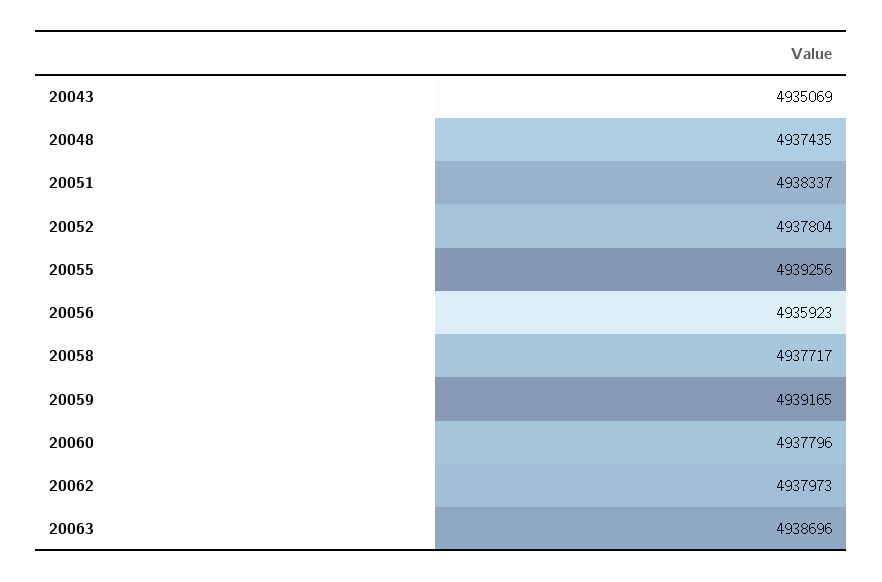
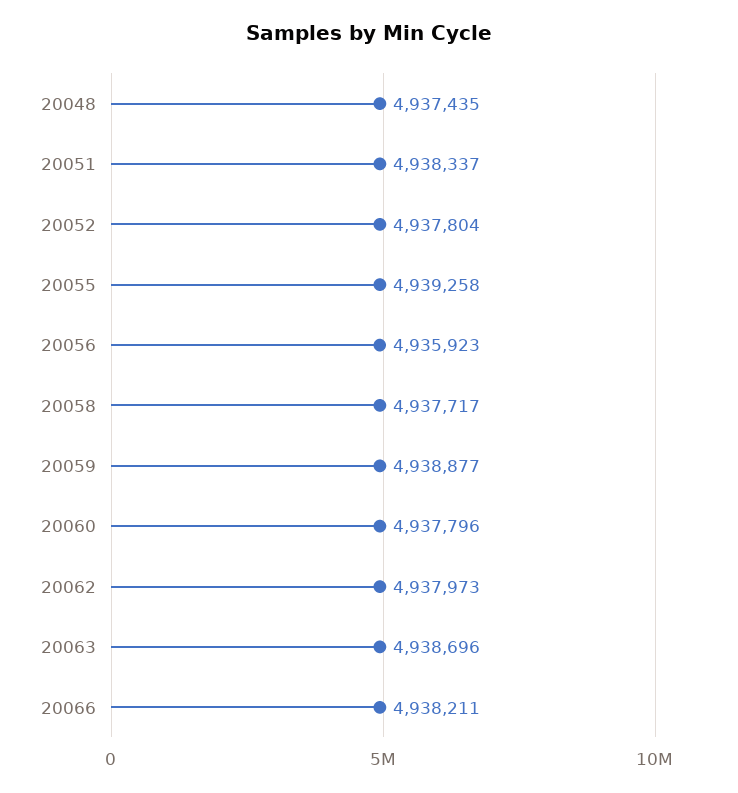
20043: 4935069 -> none
20055: 4939256 -> 4939258
20059: 4939165 -> 4938877
20066: none -> 4938211

